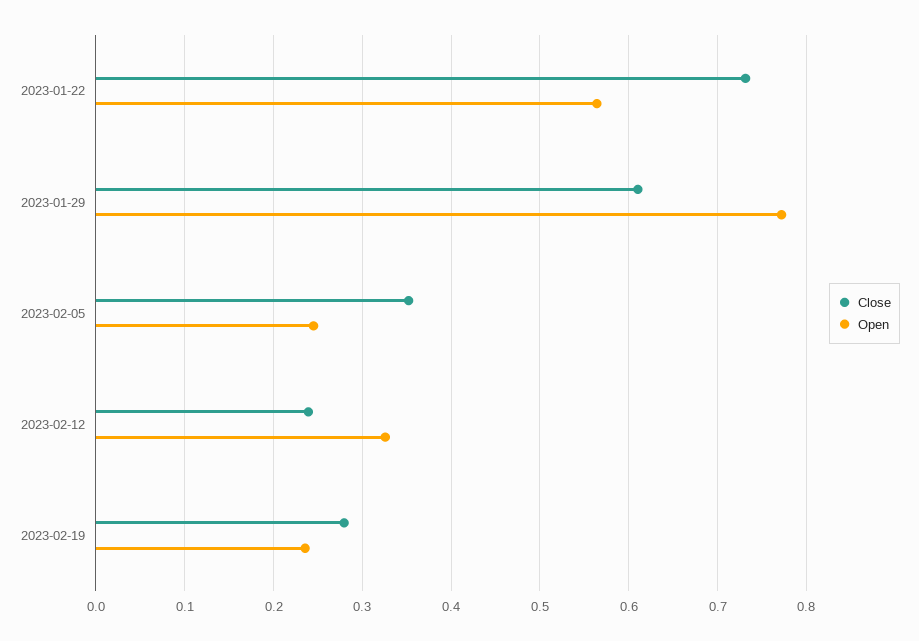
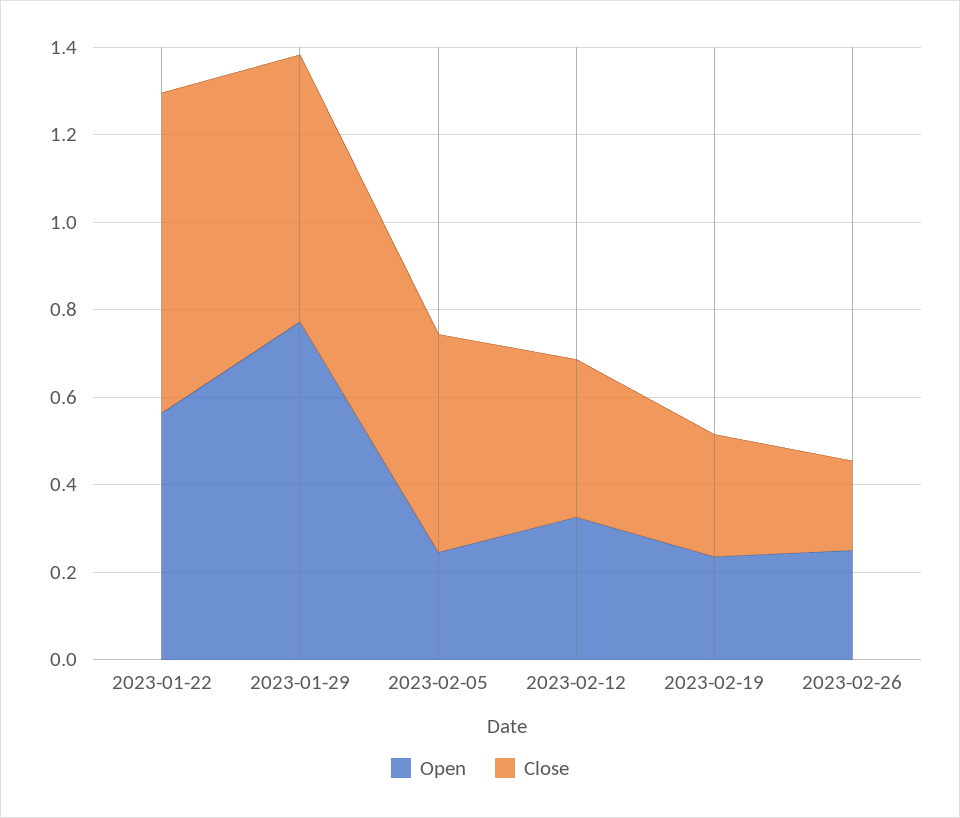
Close, 2023-02-05: 0.35 -> 0.5
Close, 2023-02-12: 0.24 -> 0.35
Open, 2023-02-26: none -> 0.25
Close, 2023-02-26: none -> 0.2

